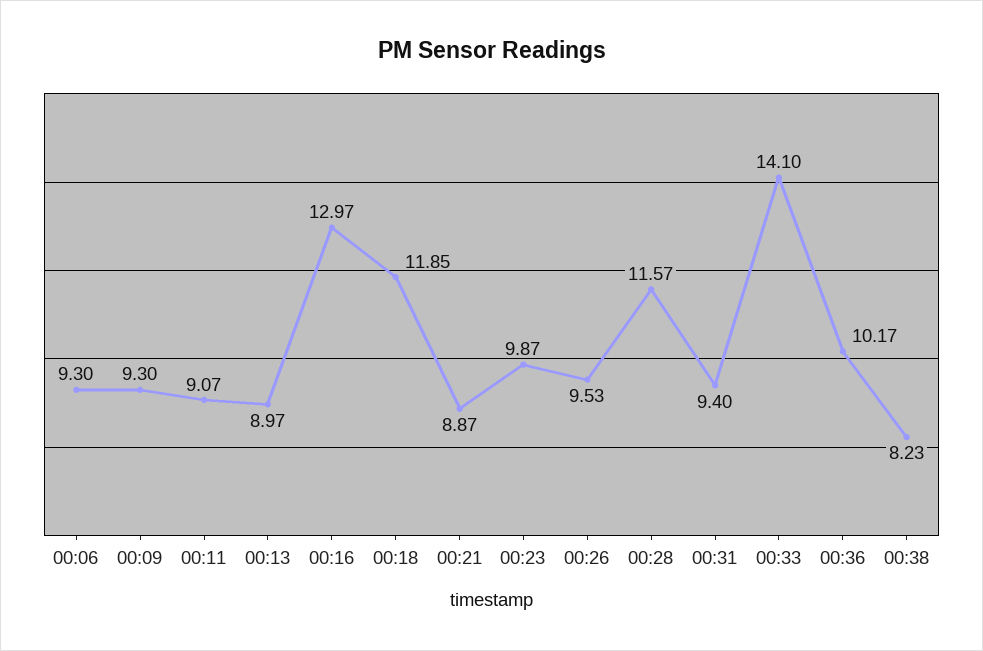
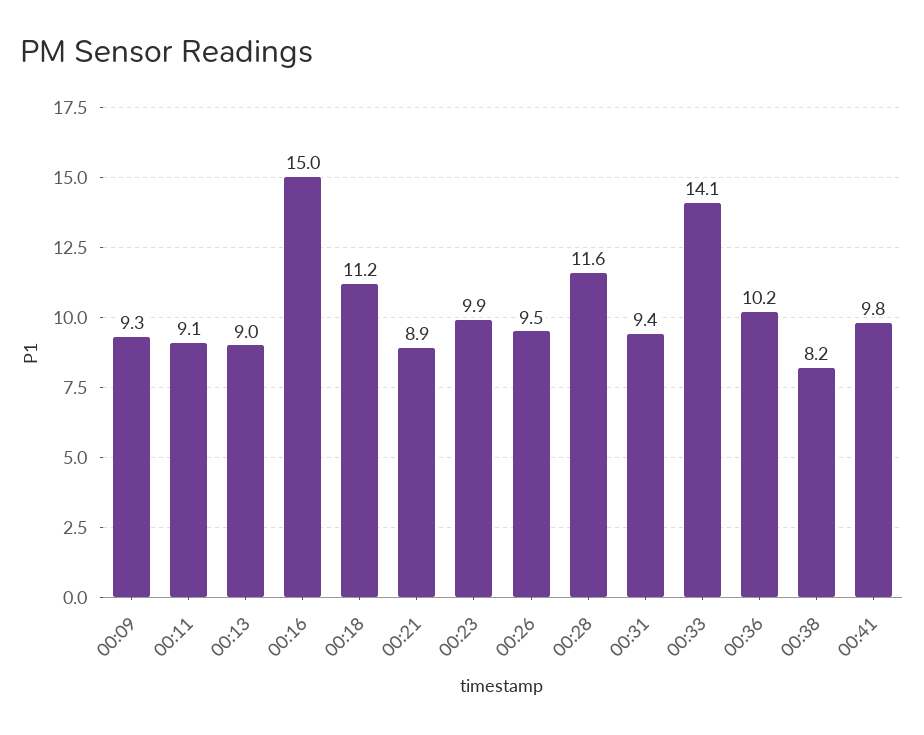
00:06: 9.3 -> none
00:16: 12.97 -> 15
00:18: 11.85 -> 11.2
00:41: none -> 9.8

